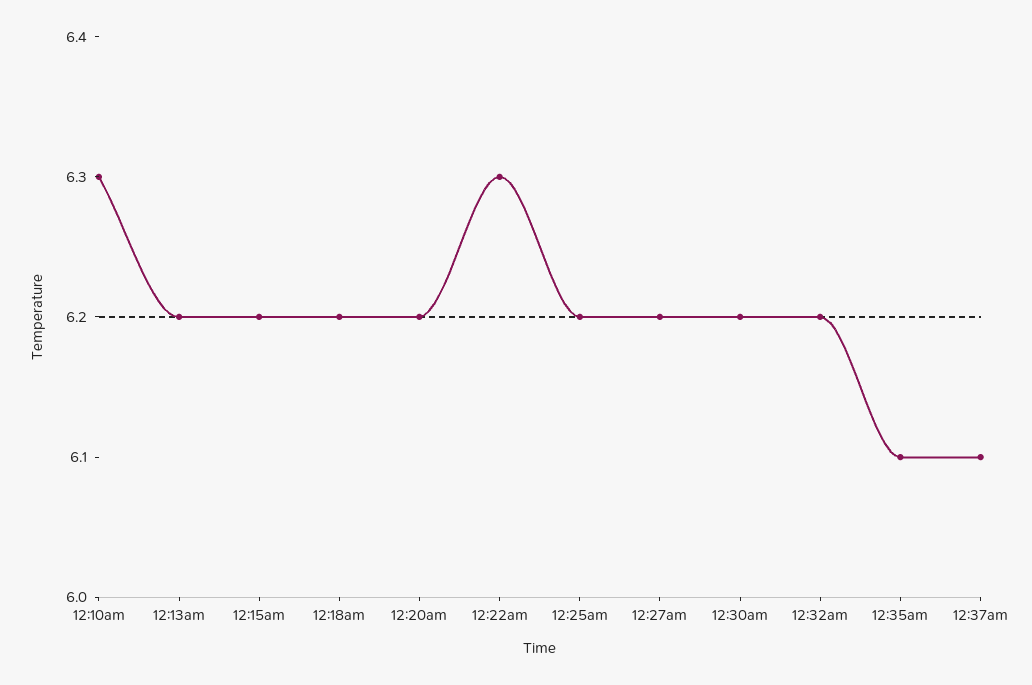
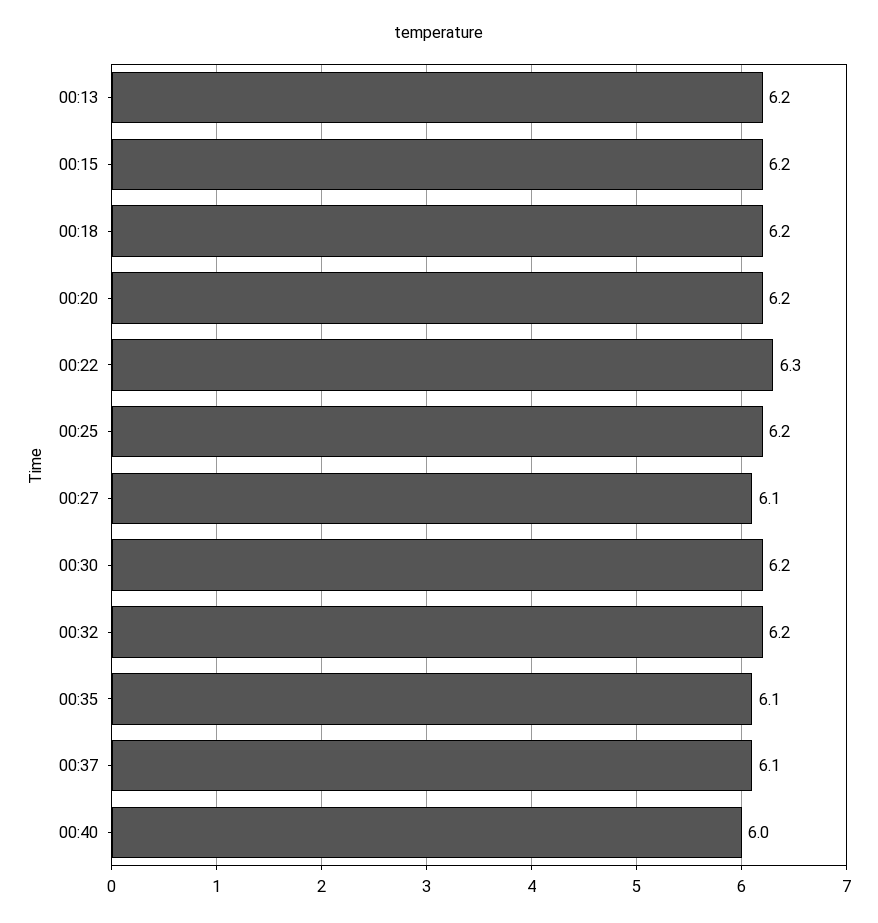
12:10am: 6.3 -> none
12:27am: 6.2 -> 6.1
00:40: none -> 6

